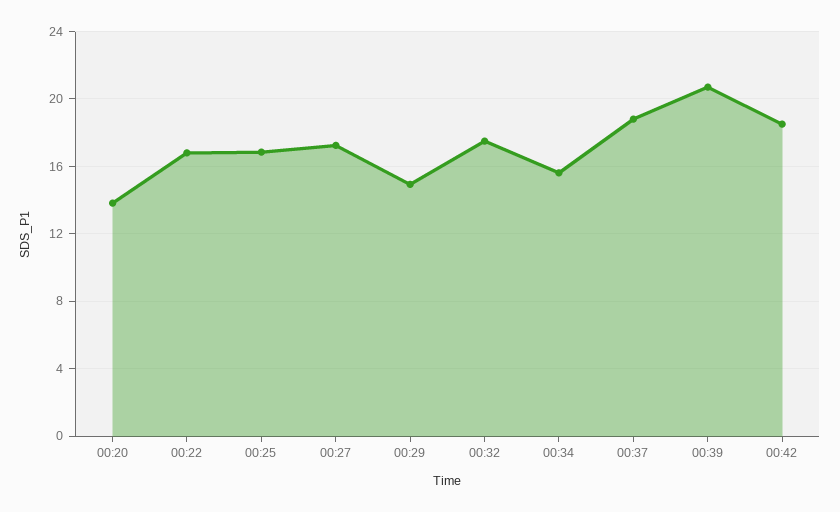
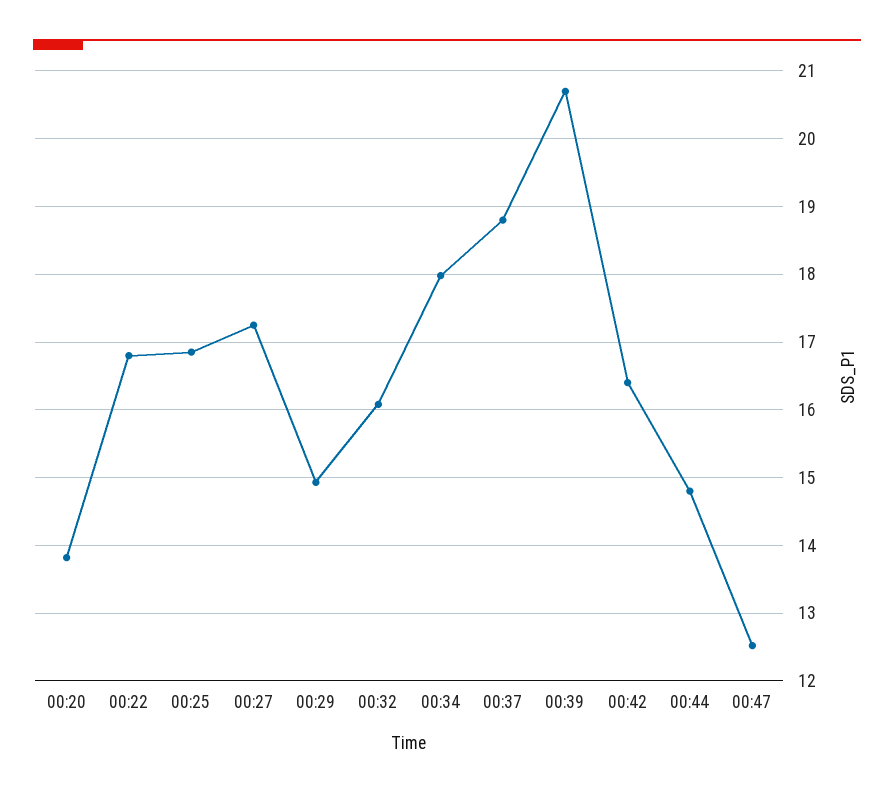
00:32: 17.5 -> 16.1
00:34: 15.5 -> 18
00:42: 18.5 -> 16.4
00:44: none -> 14.8
00:47: none -> 12.5

